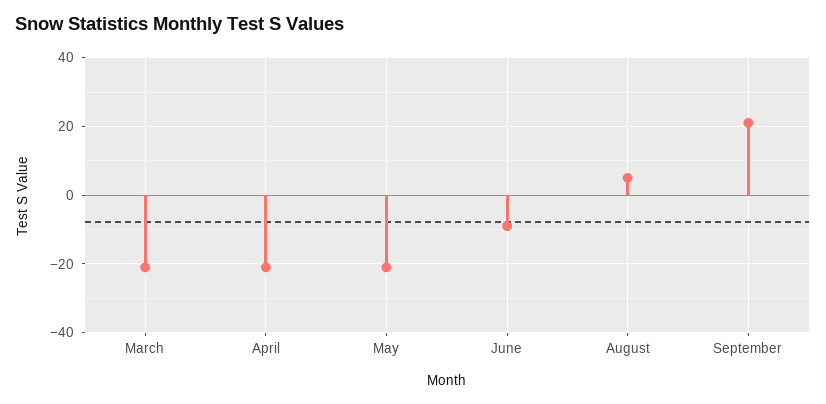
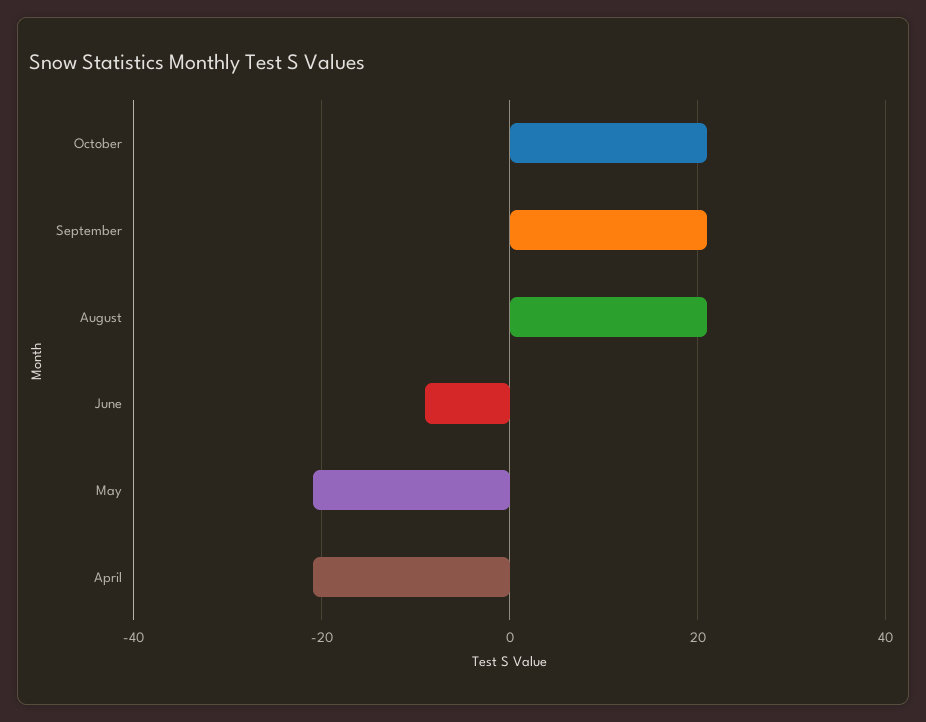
March: -20 -> none
August: 5 -> 20
October: none -> 20

